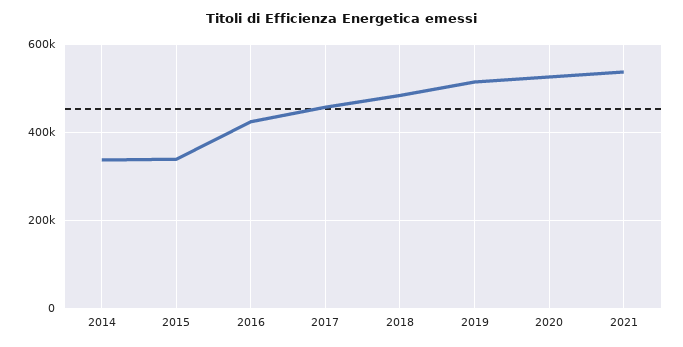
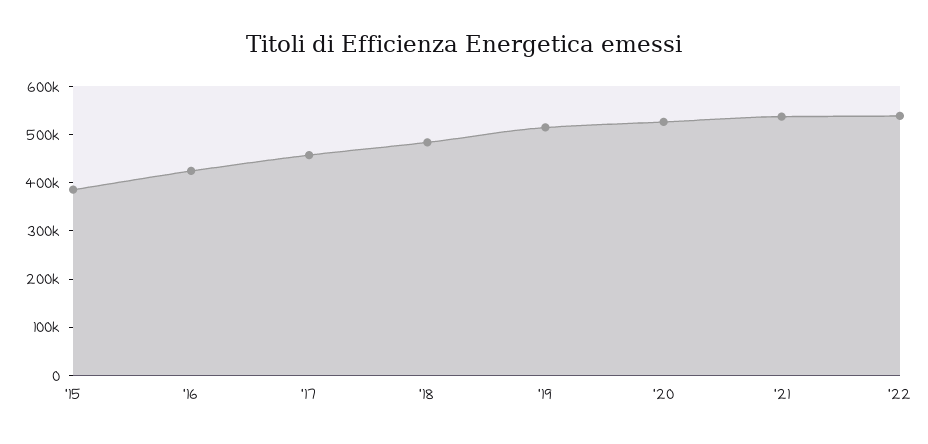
2014: 340000 -> none
2015: 340000 -> 380000
'22: none -> 540000

